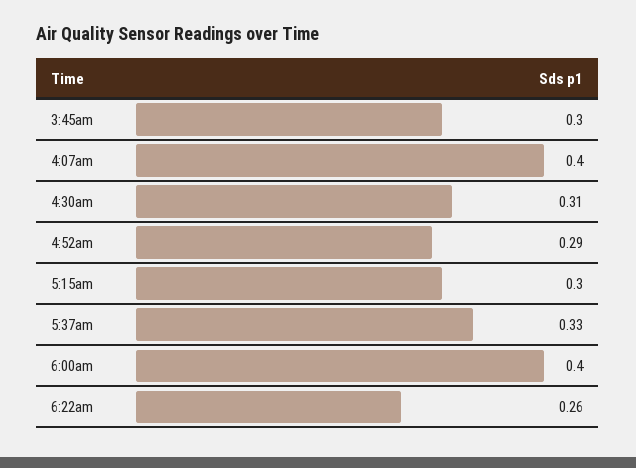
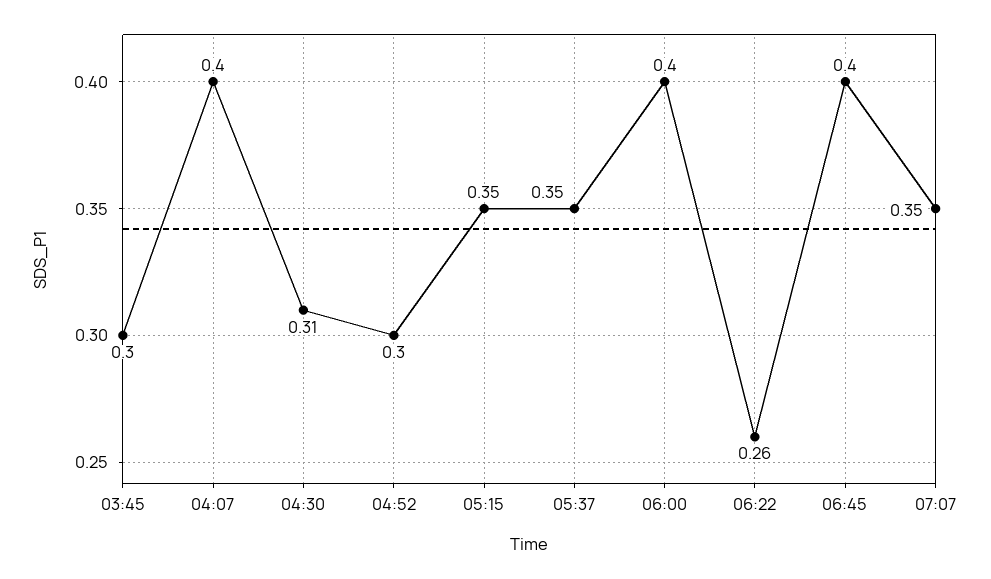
4:52am: 0.29 -> 0.3
5:15am: 0.3 -> 0.35
5:37am: 0.33 -> 0.35
06:45: none -> 0.4
07:07: none -> 0.35

